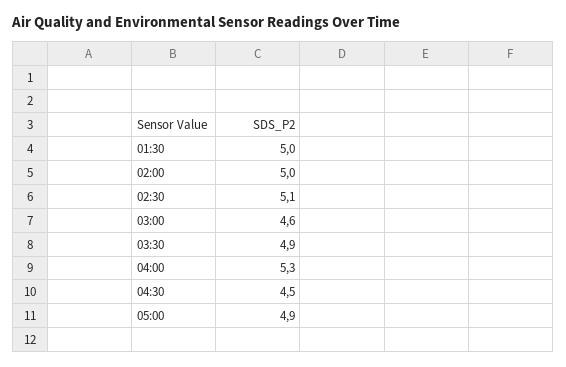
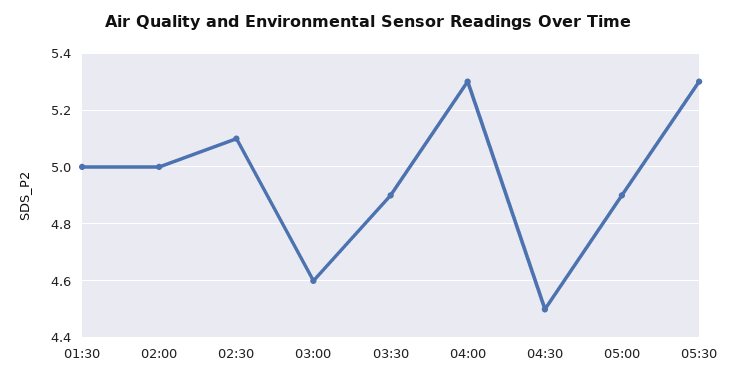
05:30: none -> 5.3

